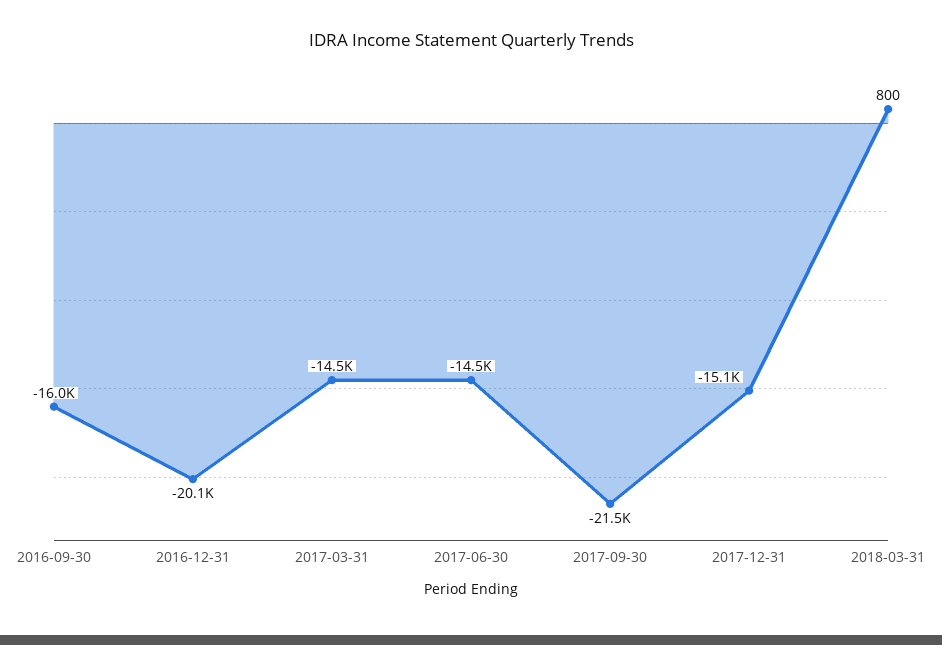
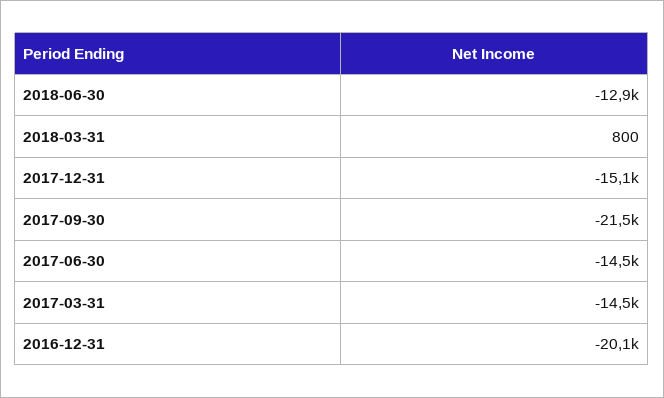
2016-09-30: -16000 -> none
2018-06-30: none -> -12900

